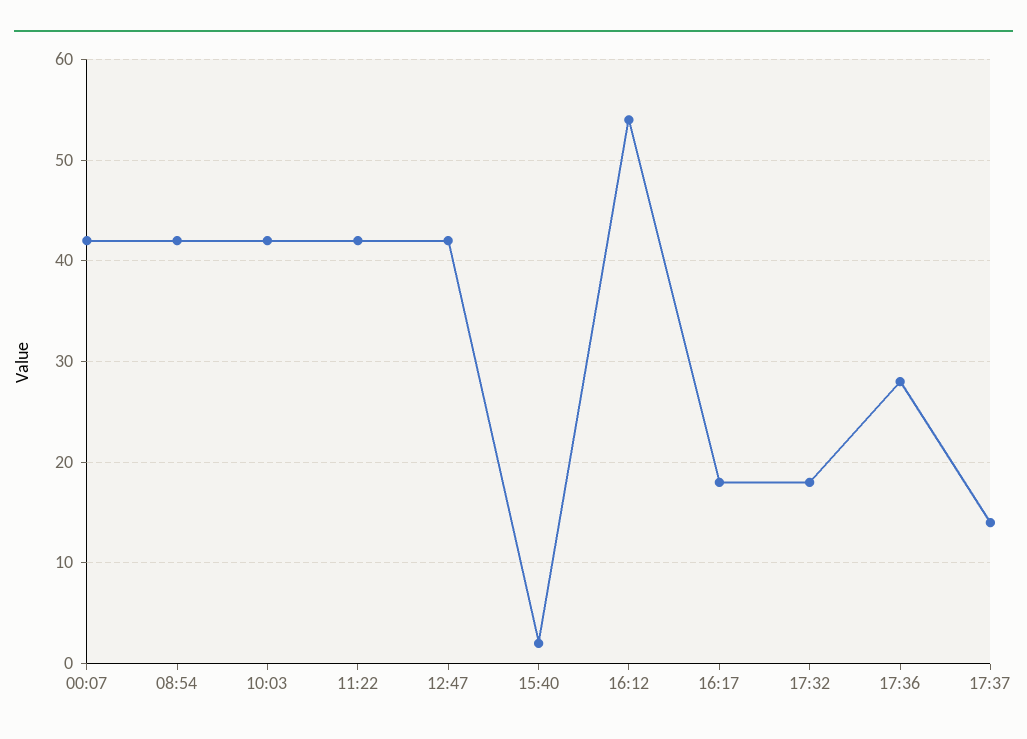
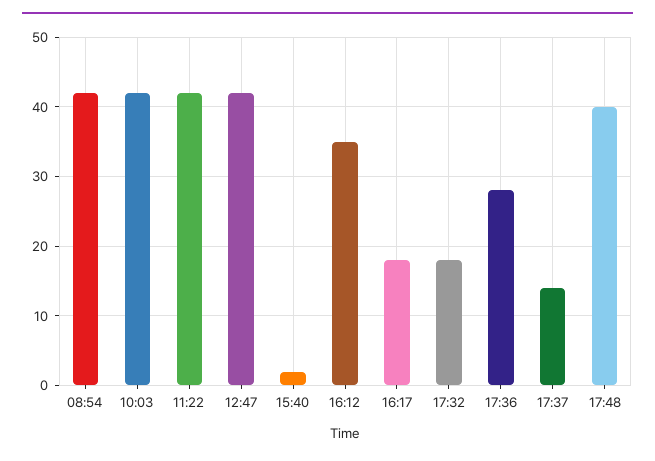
00:07: 42 -> none
16:12: 54 -> 35
17:48: none -> 40

